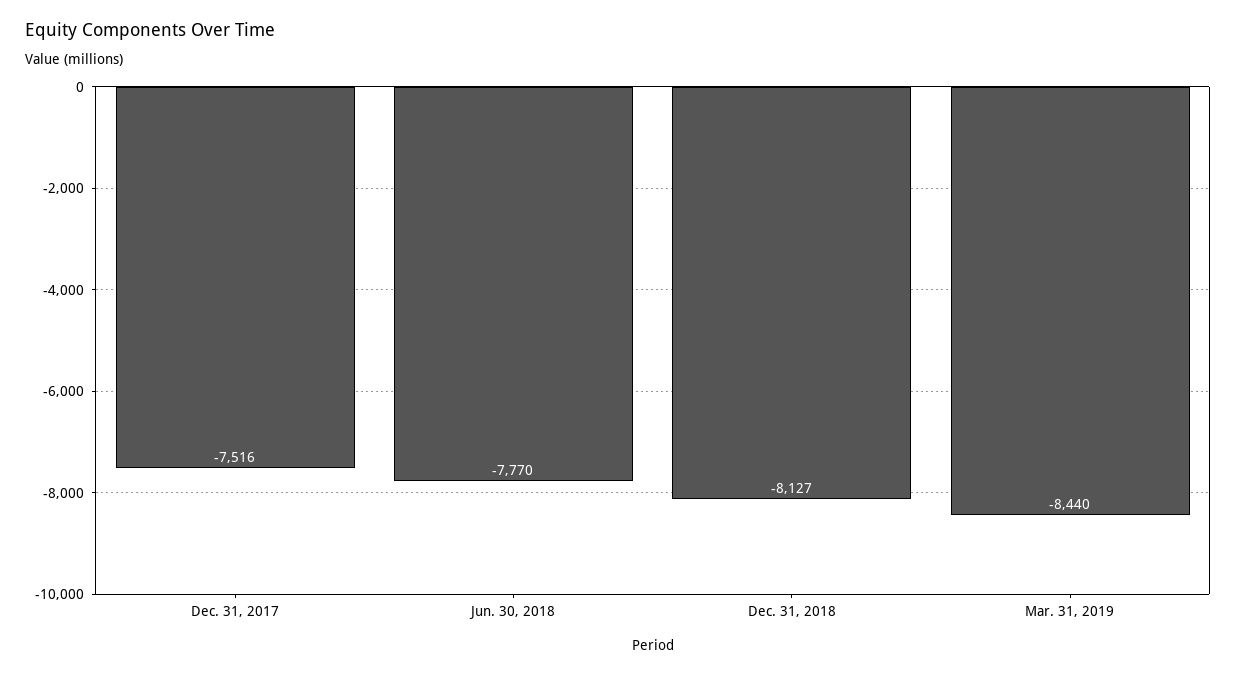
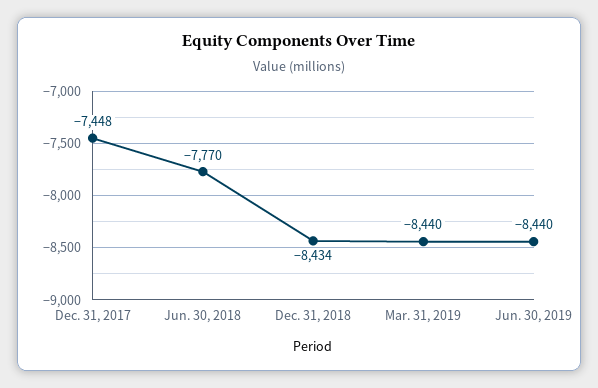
Dec. 31, 2017: -7516 -> -7448
Dec. 31, 2018: -8127 -> -8434
Jun. 30, 2019: none -> -8440

